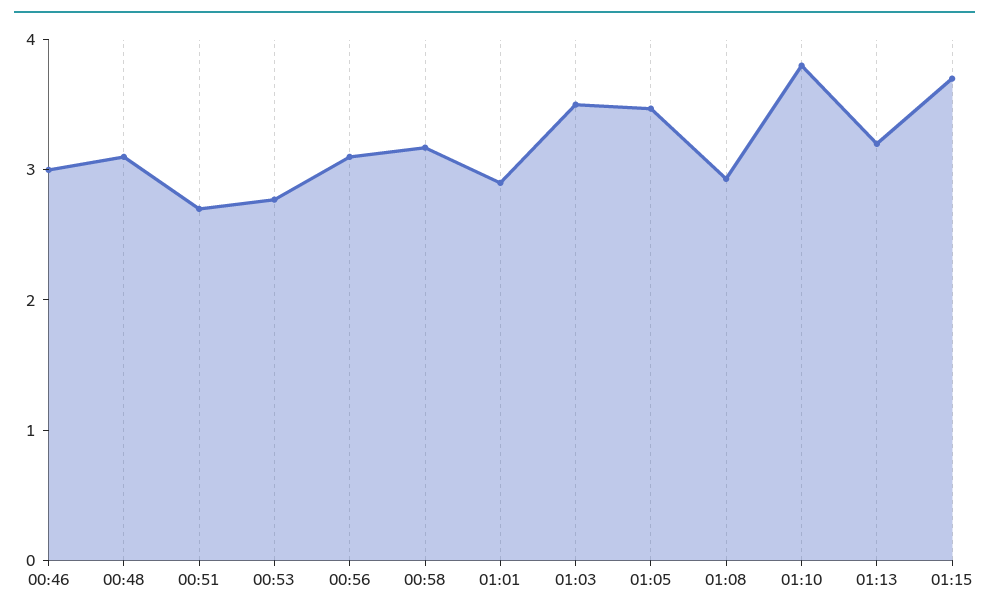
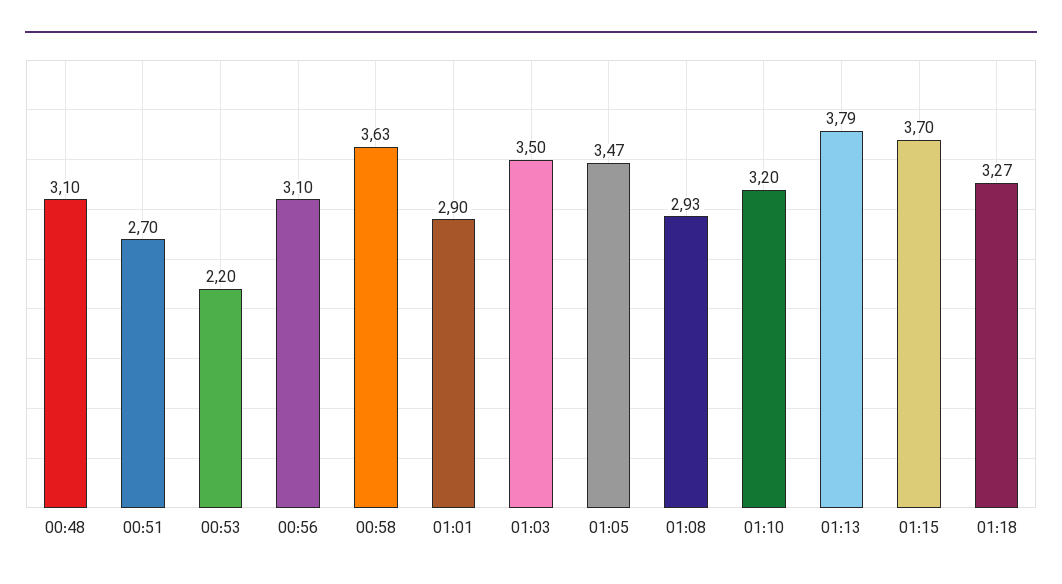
00:46: 3 -> none
00:53: 2.8 -> 2.2
00:58: 3.2 -> 3.63
01:10: 3.8 -> 3.2
01:13: 3.2 -> 3.79
01:18: none -> 3.27

